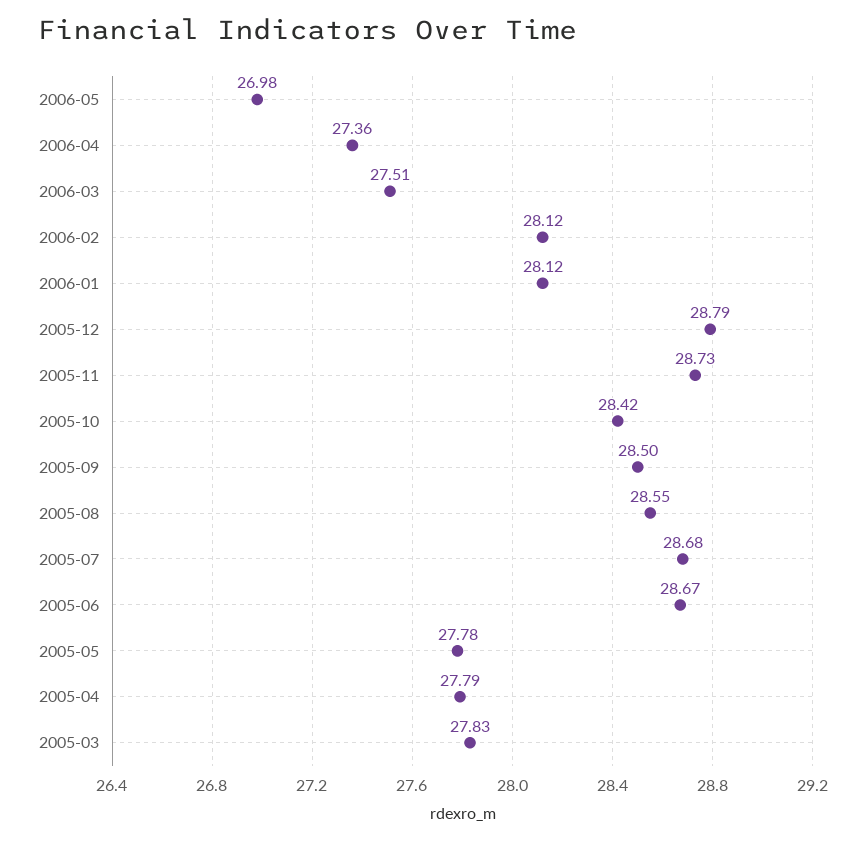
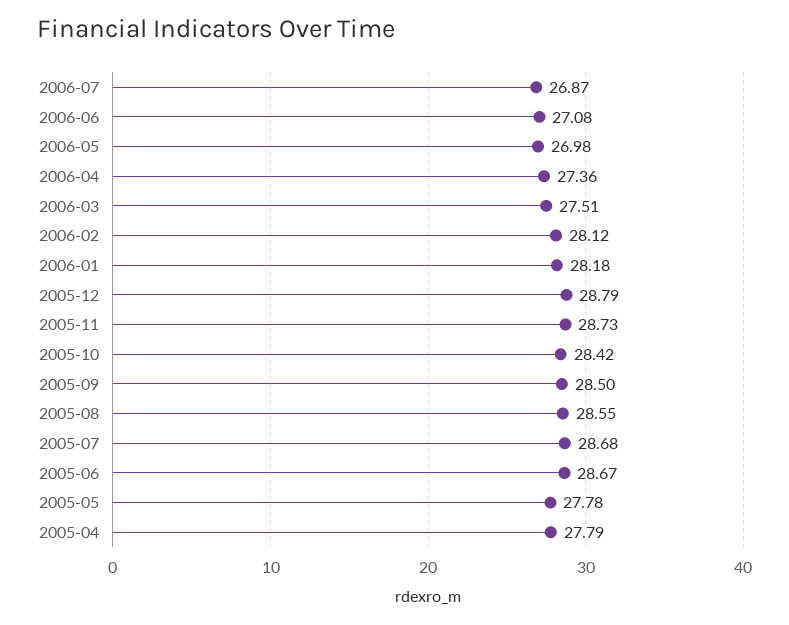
2006-01: 28.12 -> 28.18
2005-03: 27.83 -> none
2006-07: none -> 26.87
2006-06: none -> 27.08

